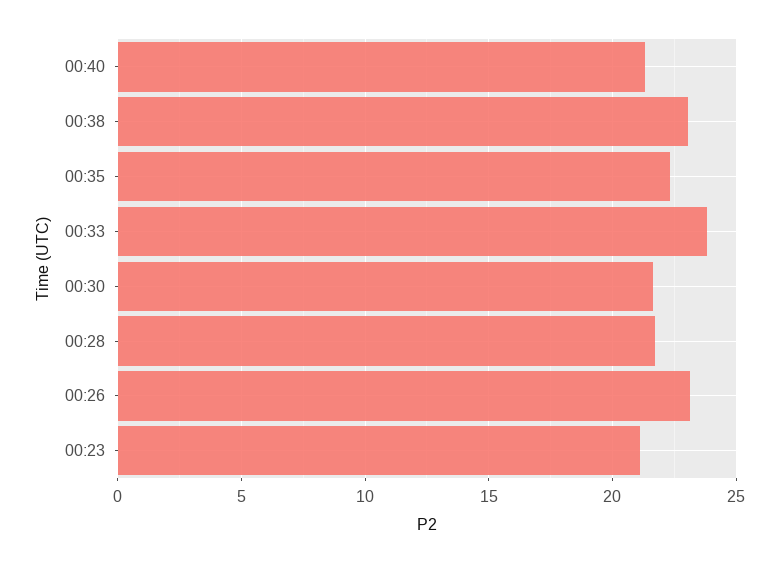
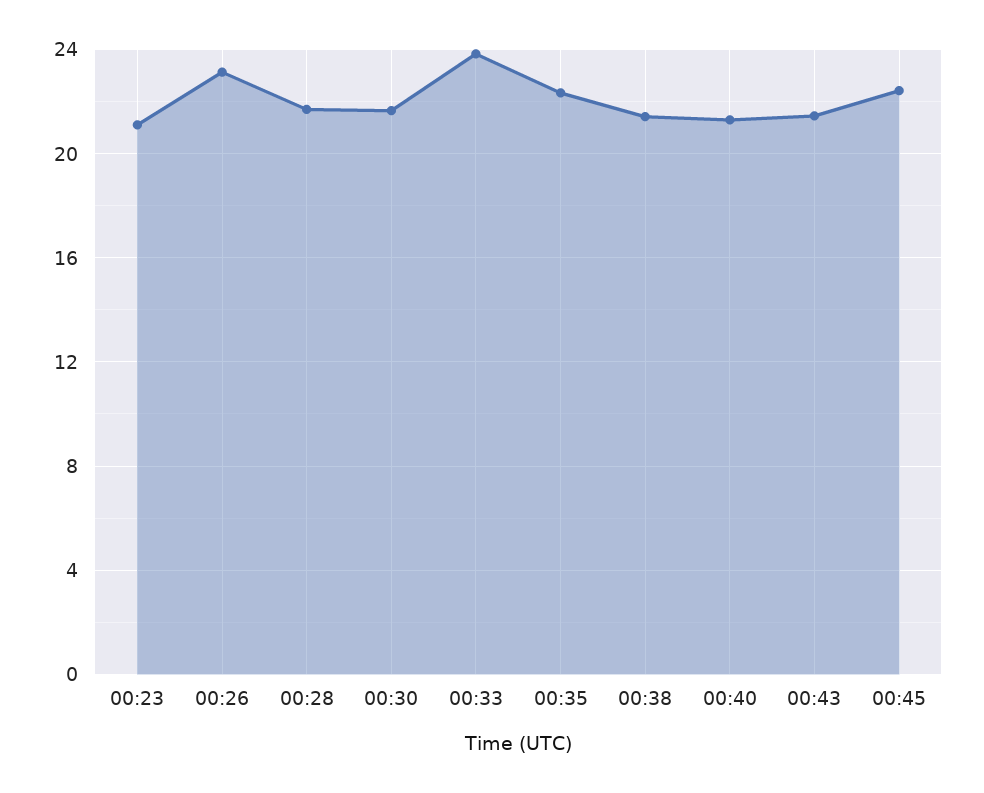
00:38: 23 -> 21.5
00:43: none -> 21.5
00:45: none -> 22.5

